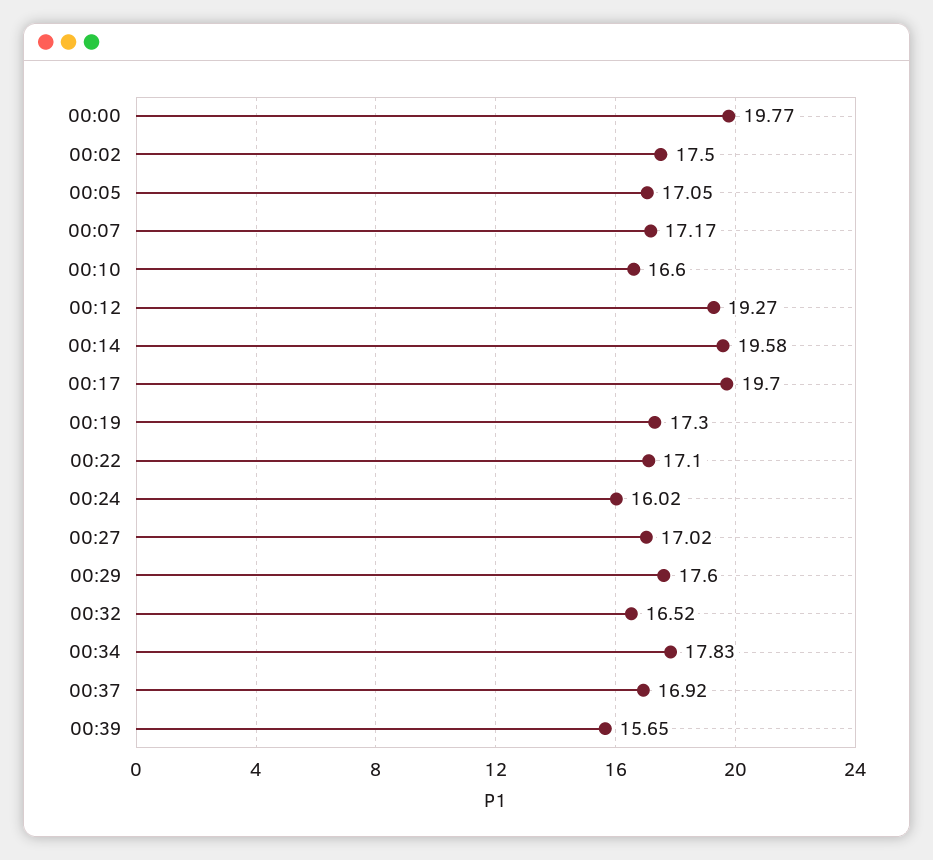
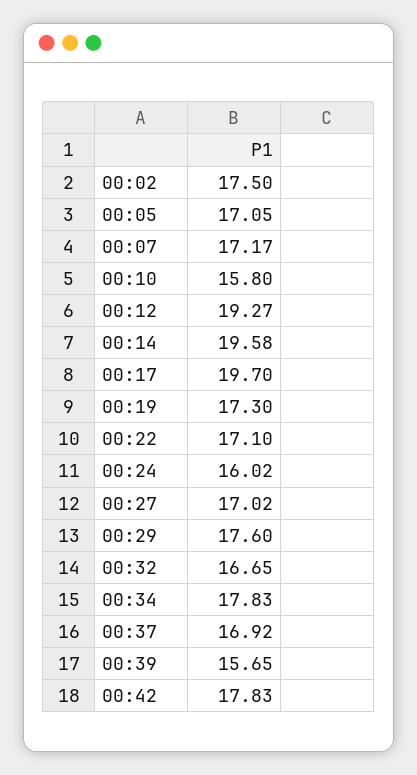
00:00: 19.77 -> none
00:10: 16.6 -> 15.8
00:32: 16.52 -> 16.65
00:42: none -> 17.83

